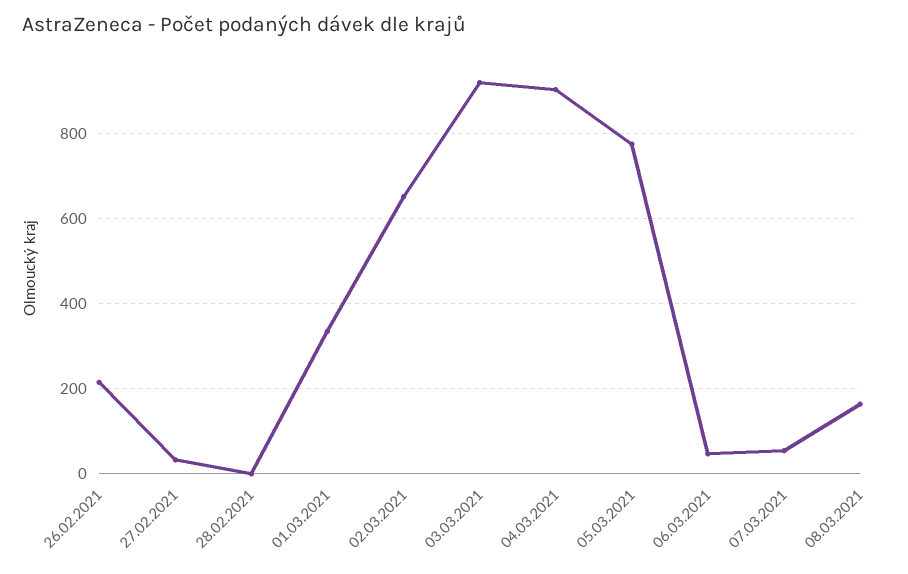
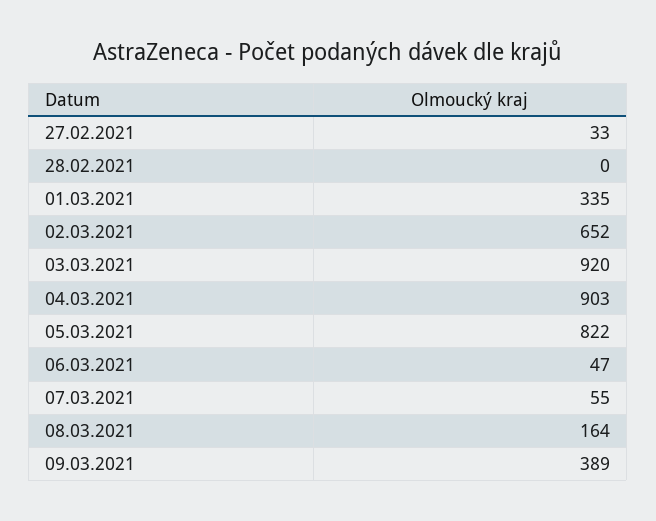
26.02.2021: 220 -> none
05.03.2021: 780 -> 822
09.03.2021: none -> 389

